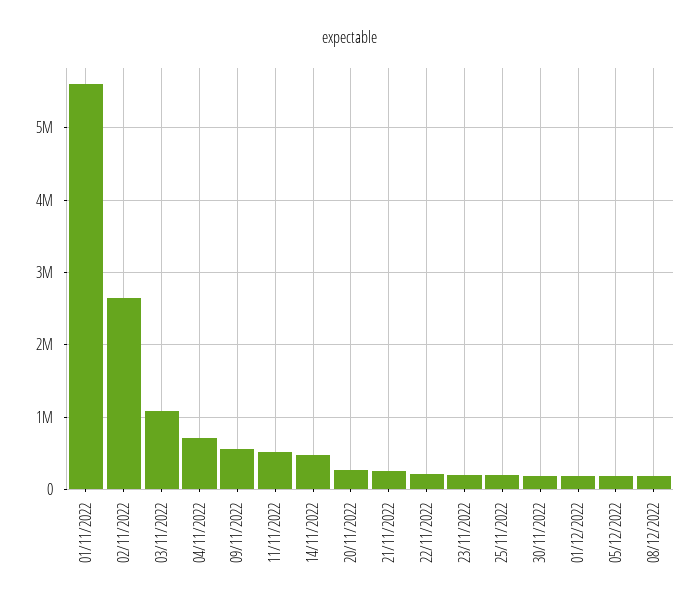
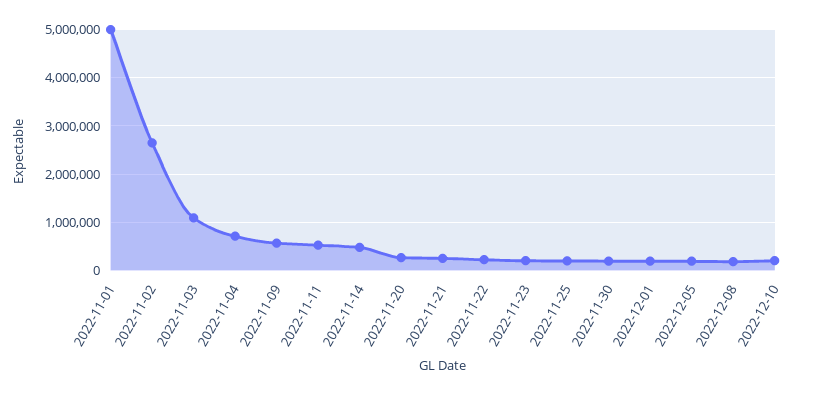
01/11/2022: 5600000 -> 5000000
2022-12-10: none -> 200000

